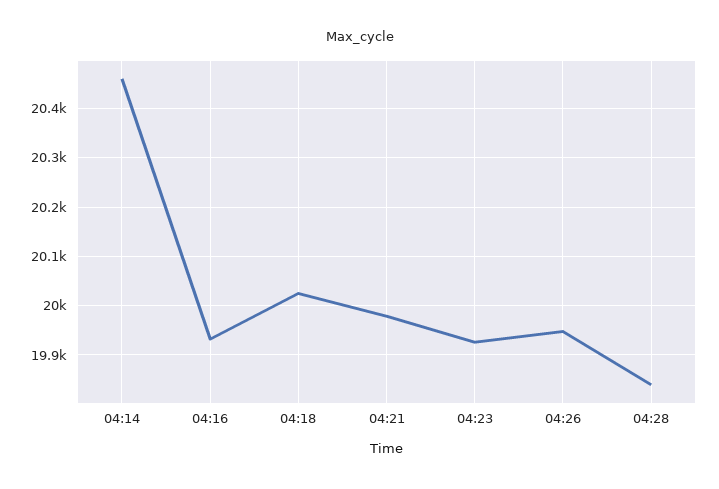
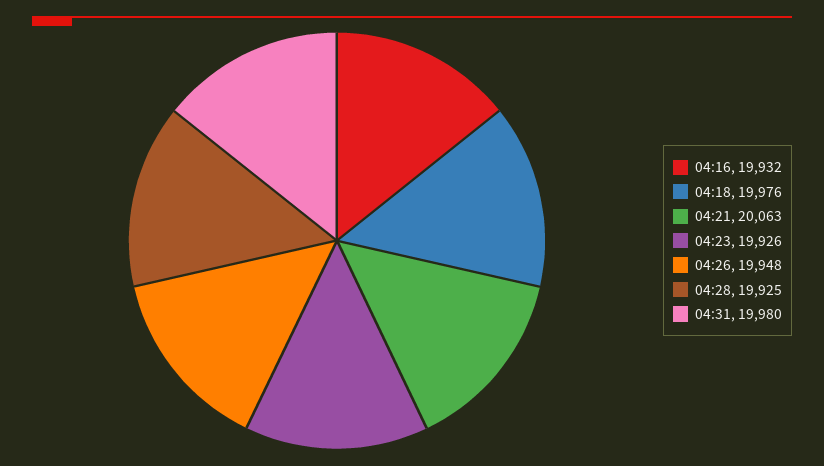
04:14: 20460 -> none
04:18: 20020 -> 19976
04:21: 19980 -> 20063
04:28: 19840 -> 19925
04:31: none -> 19980

